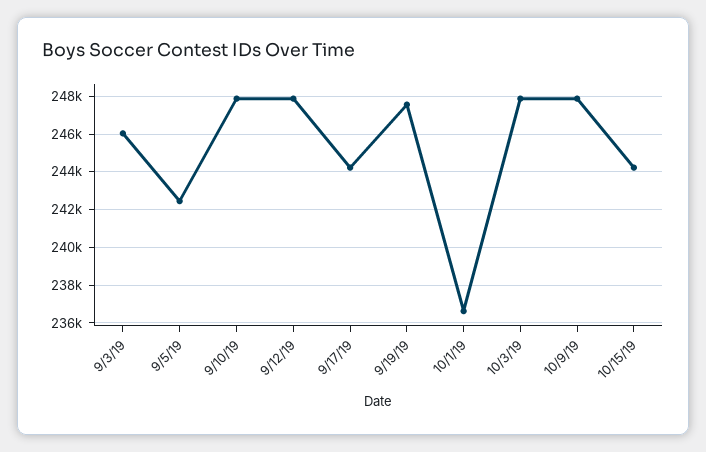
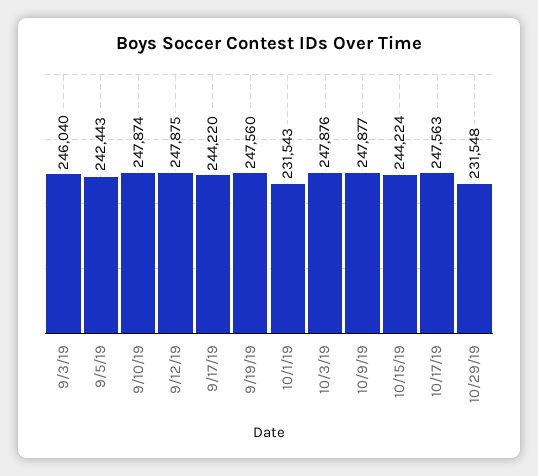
10/1/19: 236500 -> 231543
10/17/19: none -> 247563
10/29/19: none -> 231548

